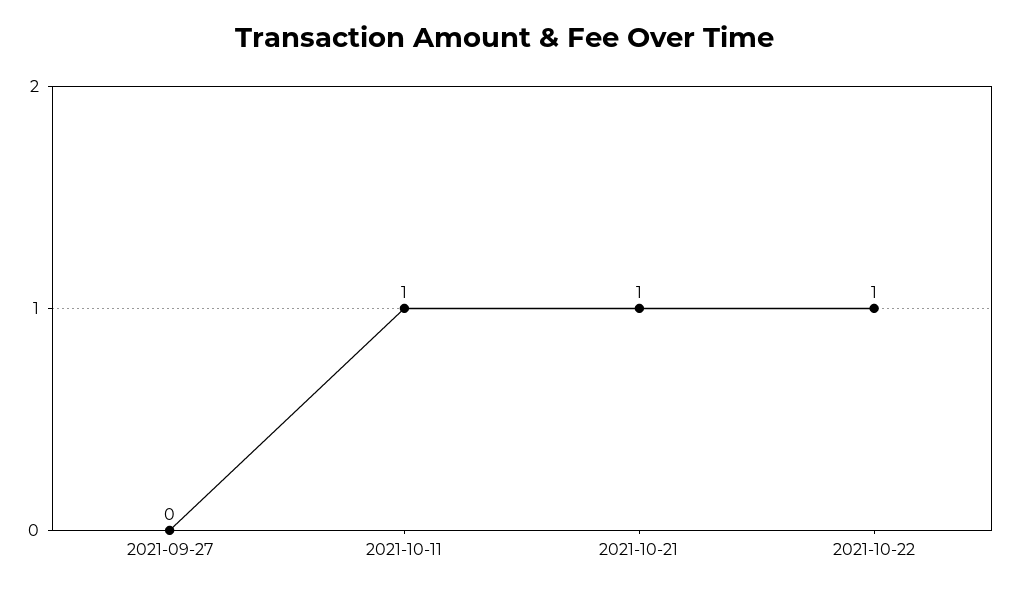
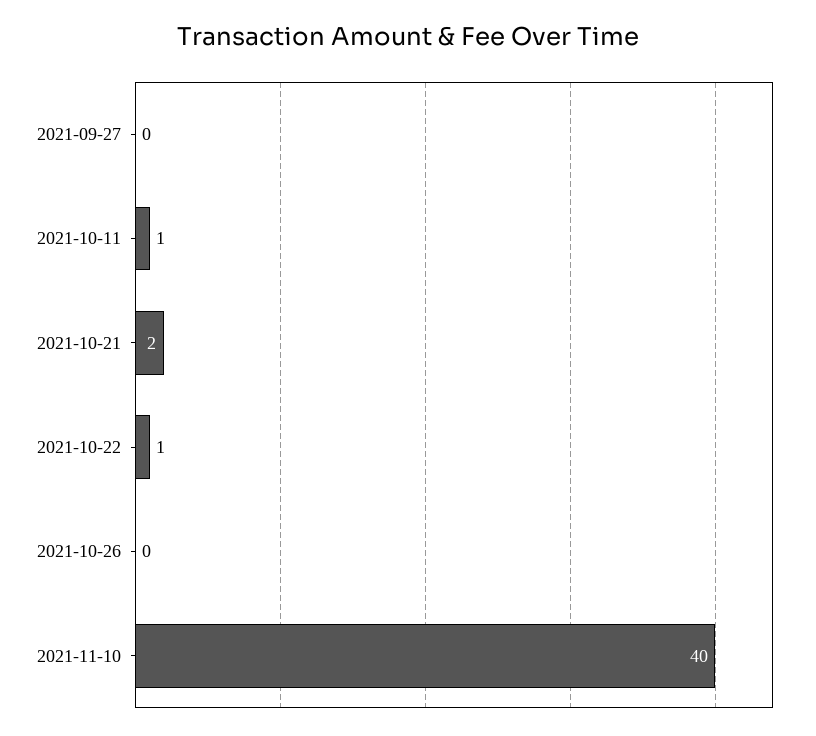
2021-10-21: 1 -> 2
2021-10-26: none -> 0
2021-11-10: none -> 40

